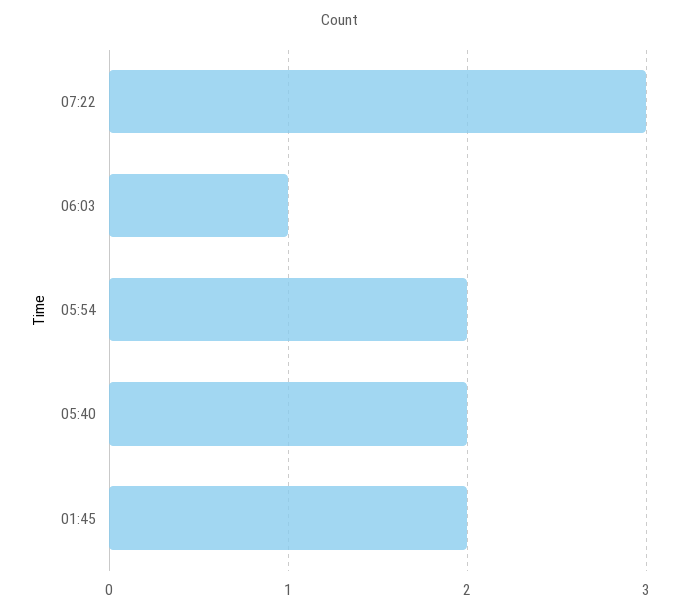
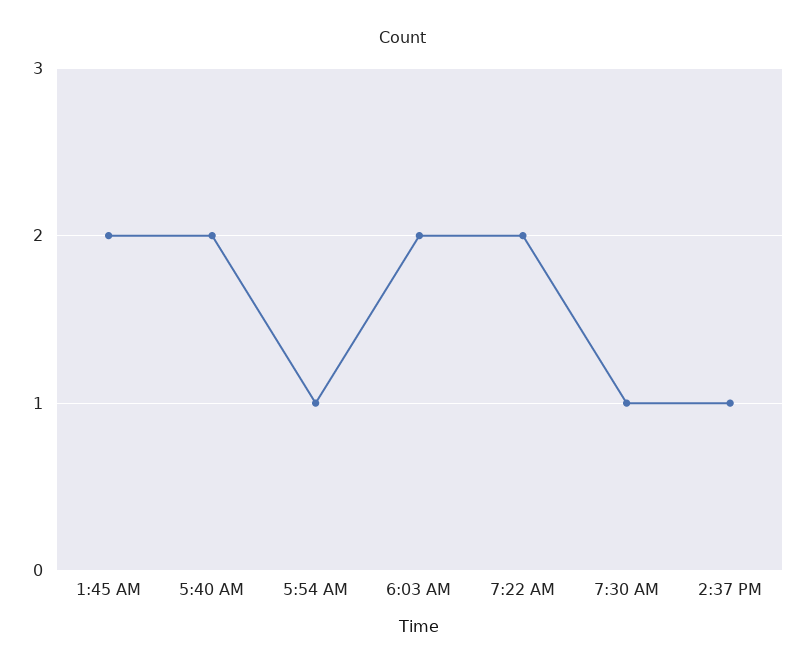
07:22: 3 -> 2
06:03: 1 -> 2
05:54: 2 -> 1
7:30 AM: none -> 1
2:37 PM: none -> 1

